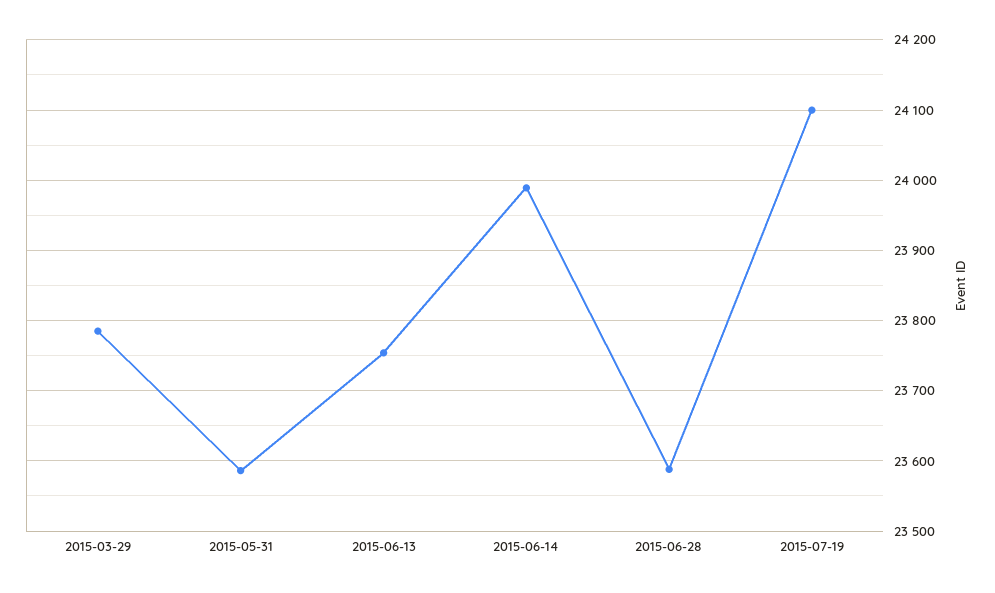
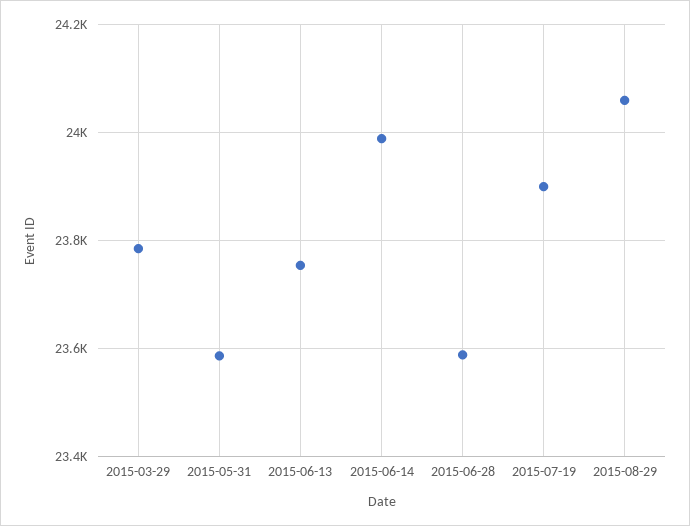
2015-07-19: 24100 -> 23900
2015-08-29: none -> 24060

